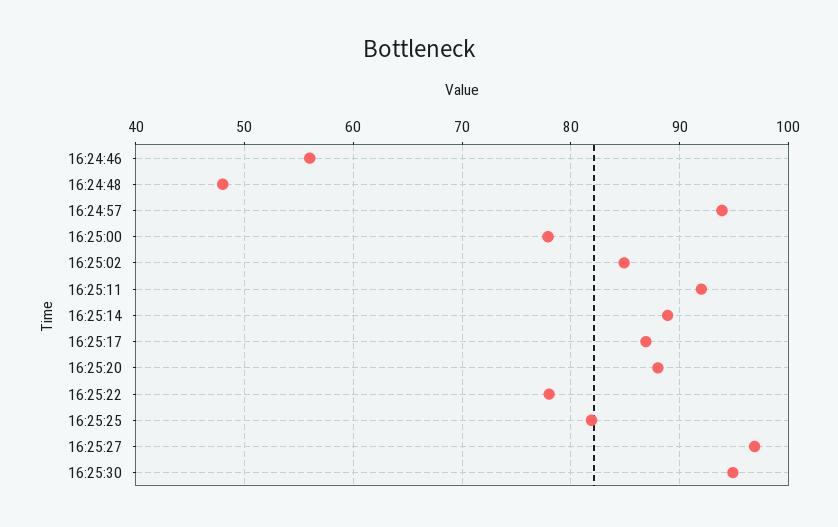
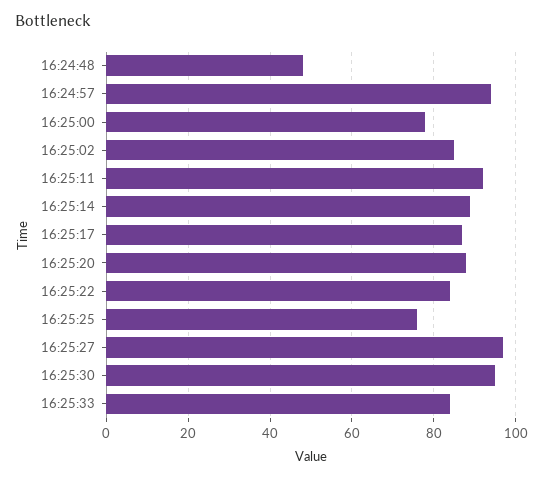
16:24:46: 56 -> none
16:25:22: 78 -> 84
16:25:25: 82 -> 76
16:25:33: none -> 84

